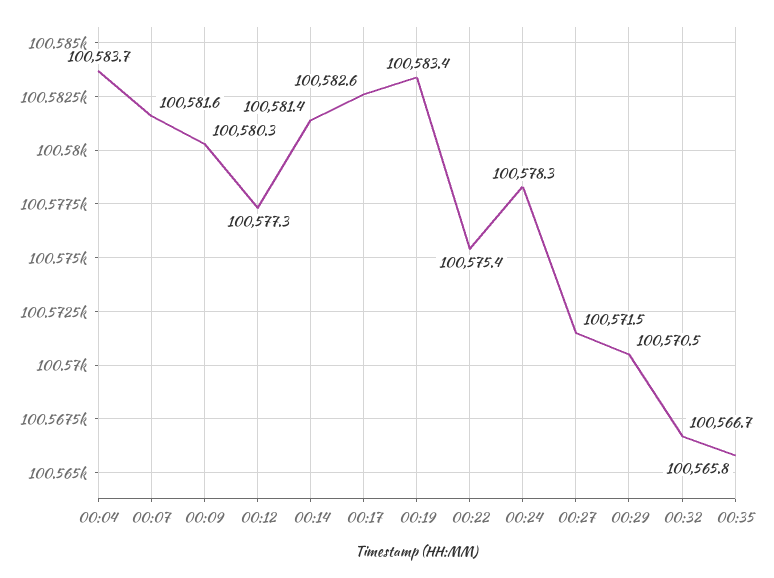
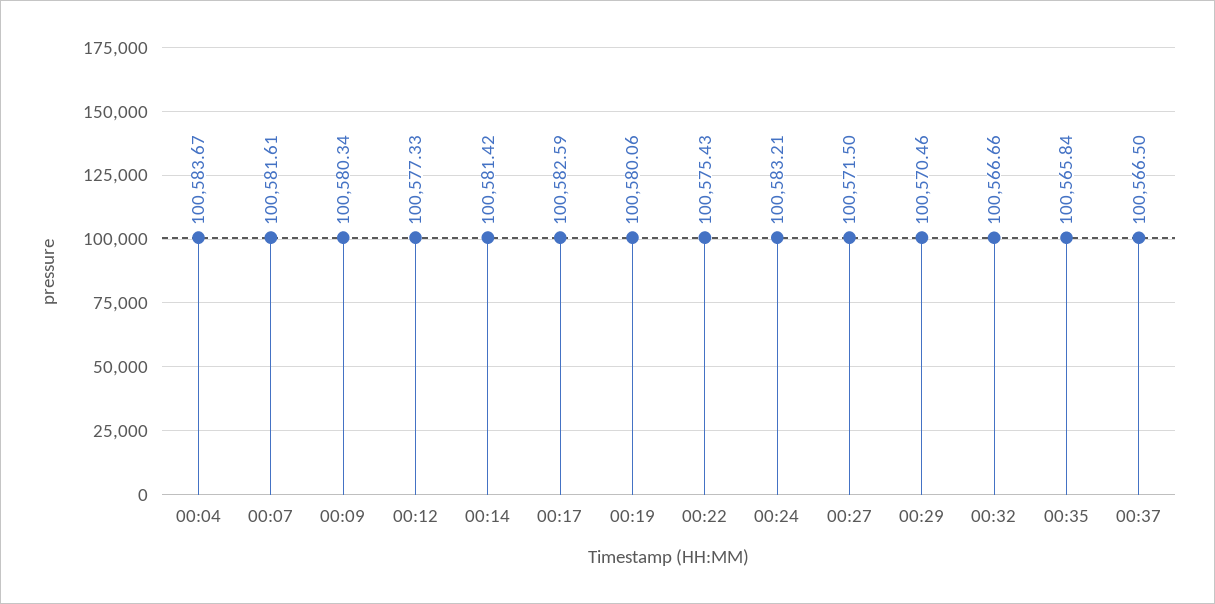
00:19: 100583.4 -> 100580.06
00:24: 100578.3 -> 100583.21
00:37: none -> 100566.5

